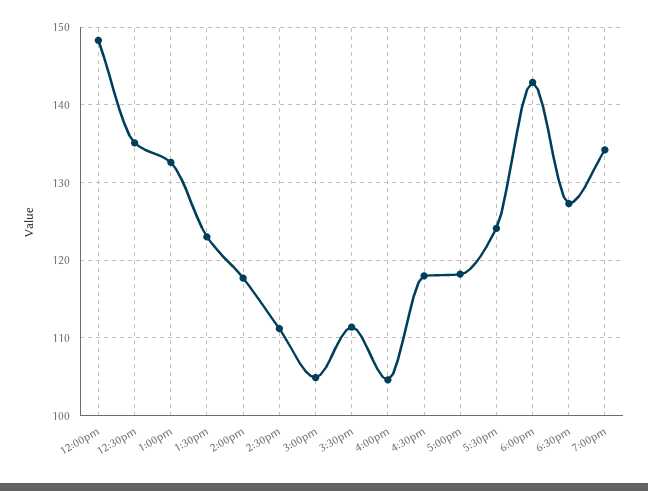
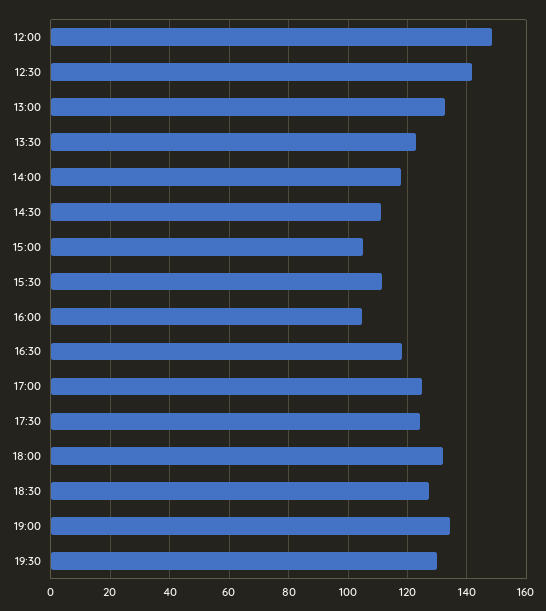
12:30pm: 135 -> 142.5
5:00pm: 118 -> 125
6:00pm: 143 -> 132.5
19:30: none -> 130

